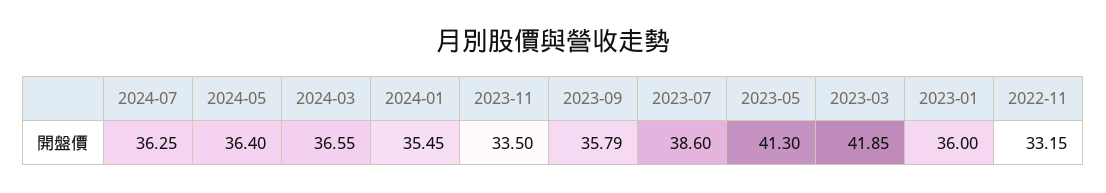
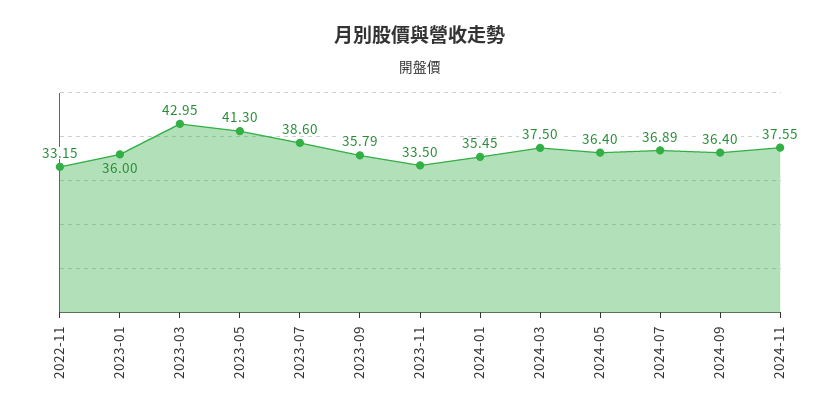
2024-07: 36.25 -> 36.89
2024-03: 36.55 -> 37.5
2023-03: 41.85 -> 42.95
2024-09: none -> 36.4
2024-11: none -> 37.55

